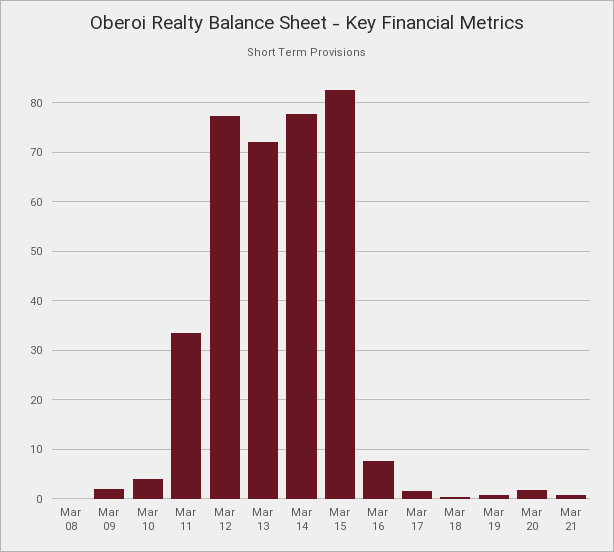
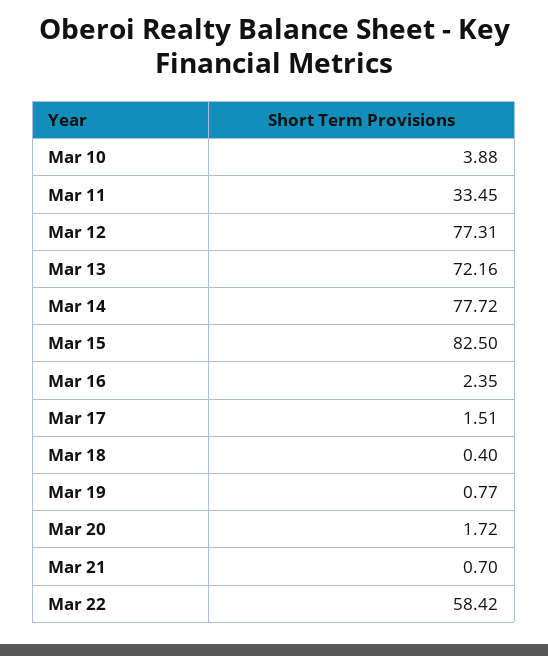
Mar 08: 0 -> none
Mar 09: 2 -> none
Mar 16: 8 -> 2.35
Mar 22: none -> 58.42

